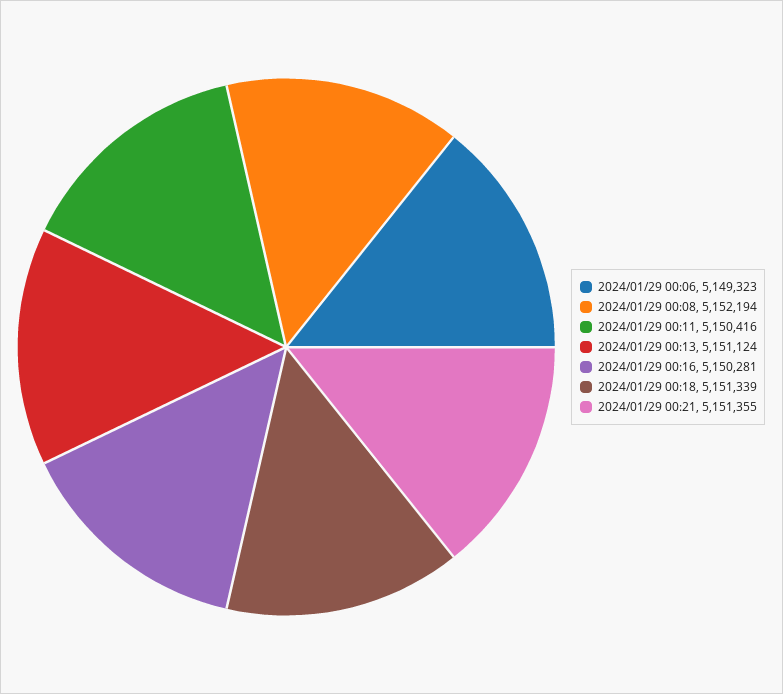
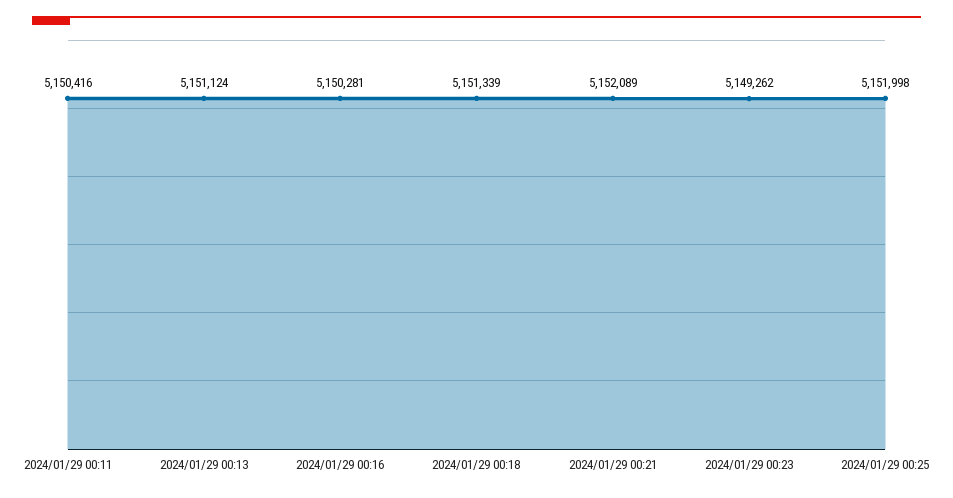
2024/01/29 00:06: 5149323 -> none
2024/01/29 00:08: 5152194 -> none
2024/01/29 00:21: 5151355 -> 5152089
2024/01/29 00:23: none -> 5149262
2024/01/29 00:25: none -> 5151998

